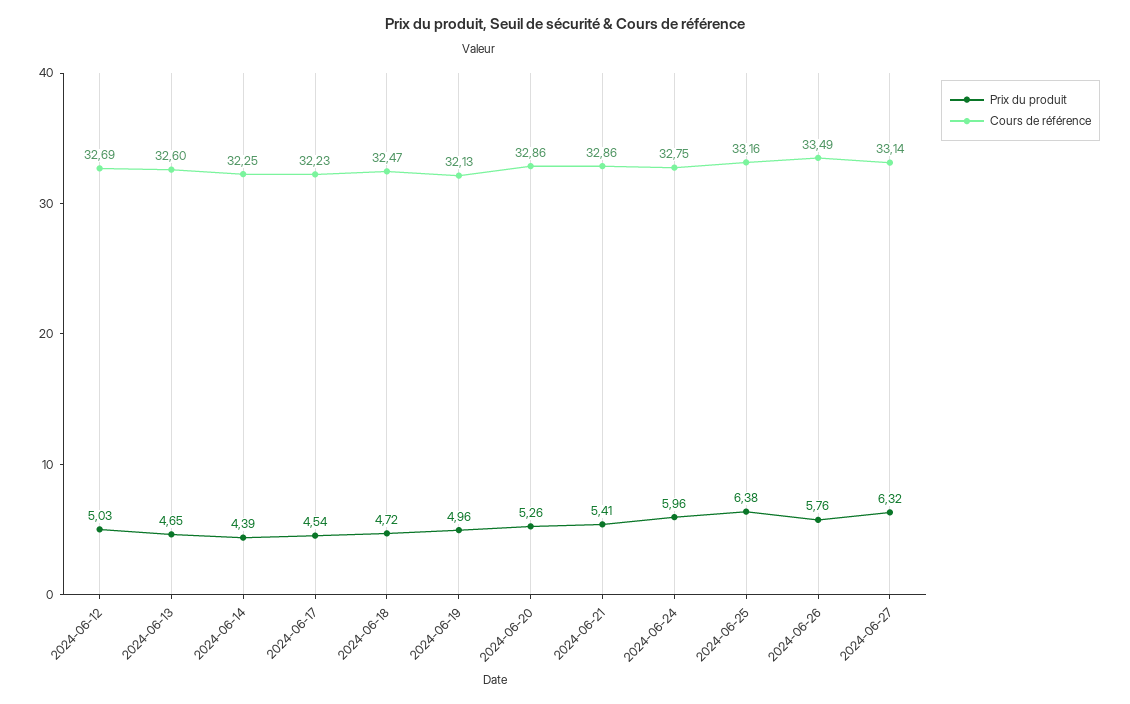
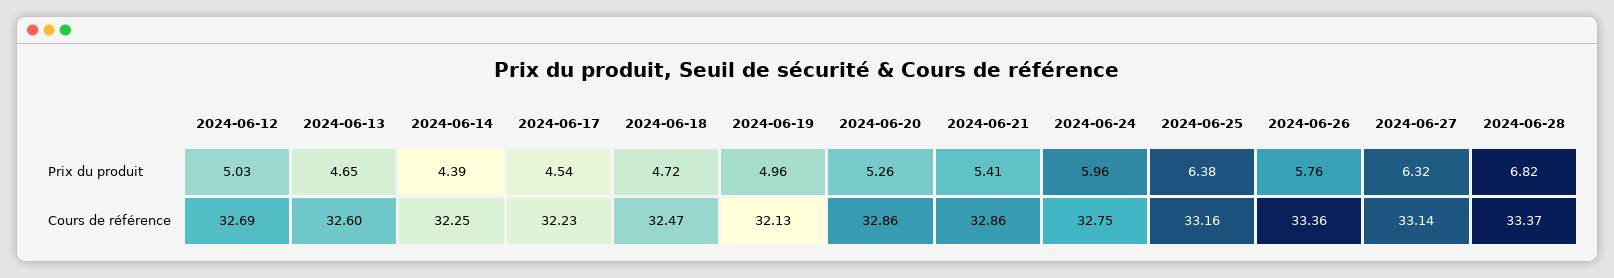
Cours de référence, 2024-06-26: 33.49 -> 33.36
Prix du produit, 2024-06-28: none -> 6.82
Cours de référence, 2024-06-28: none -> 33.37

